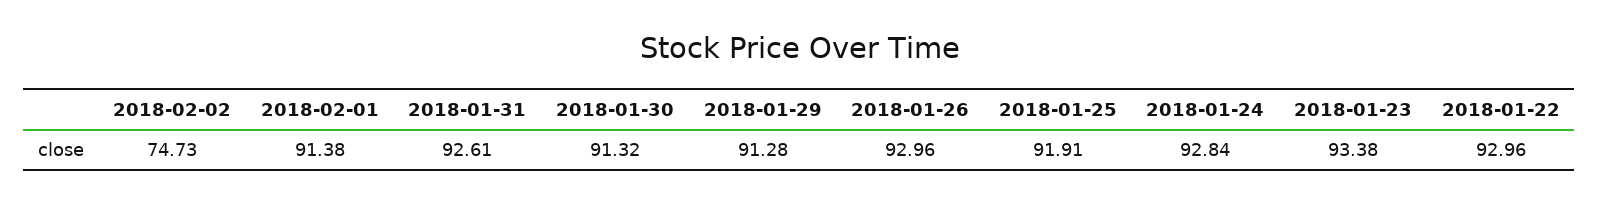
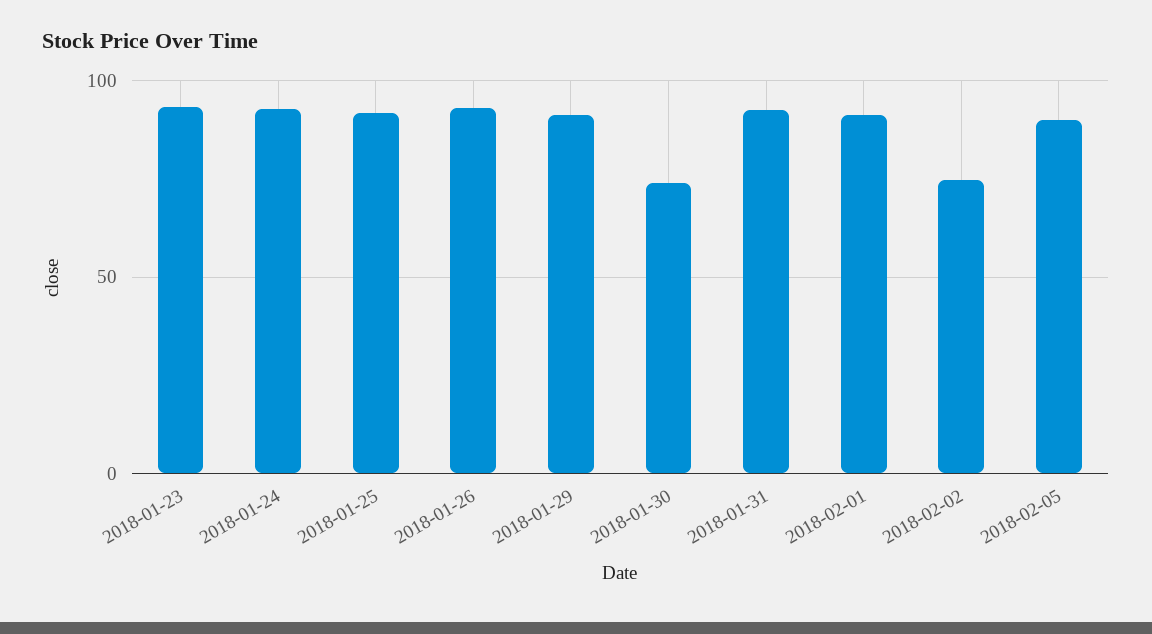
2018-01-30: 91.32 -> 75
2018-01-22: 92.96 -> none
2018-02-05: none -> 90

